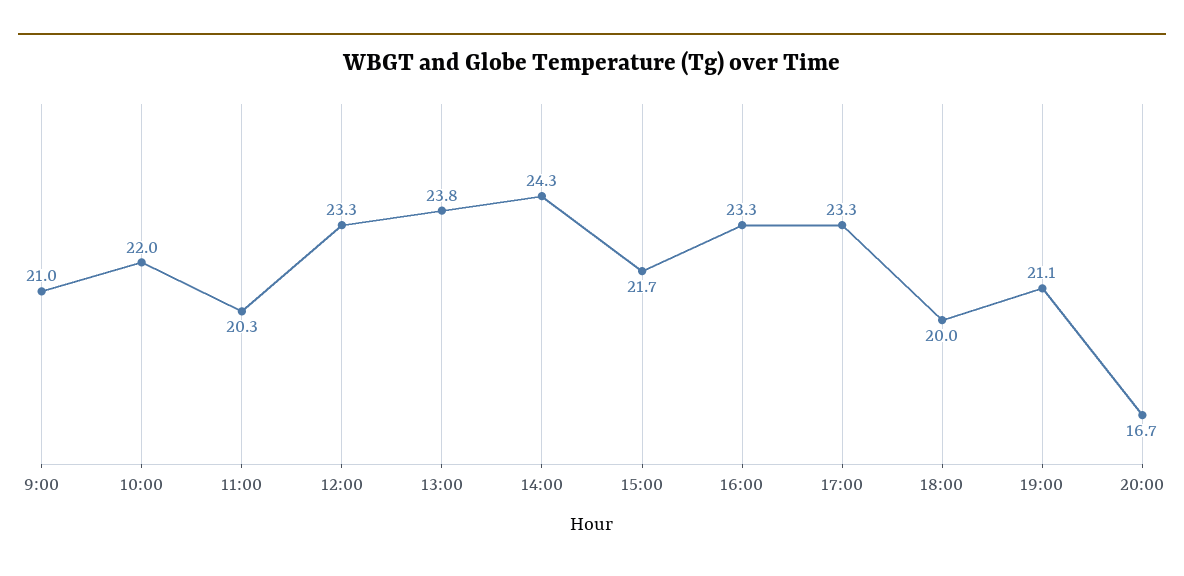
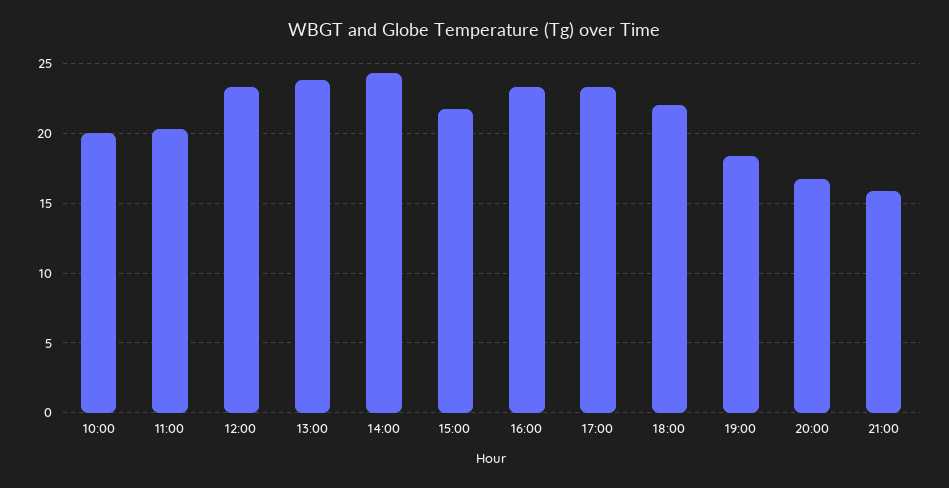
9:00: 21 -> none
10:00: 22 -> 20
18:00: 20 -> 22
19:00: 21.1 -> 18.5
21:00: none -> 16

